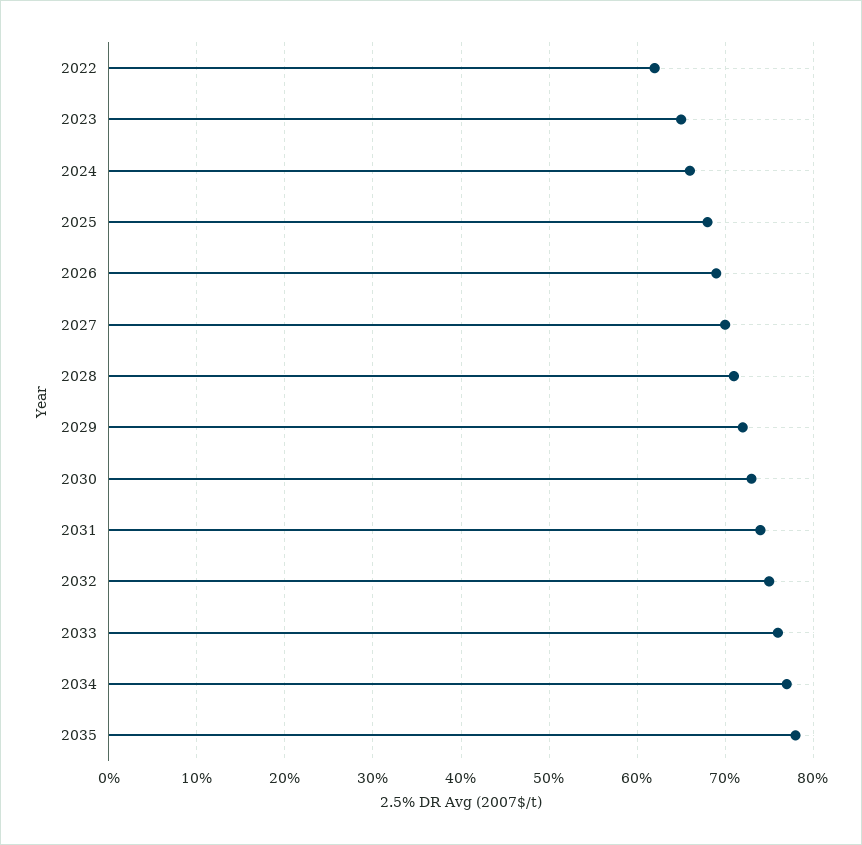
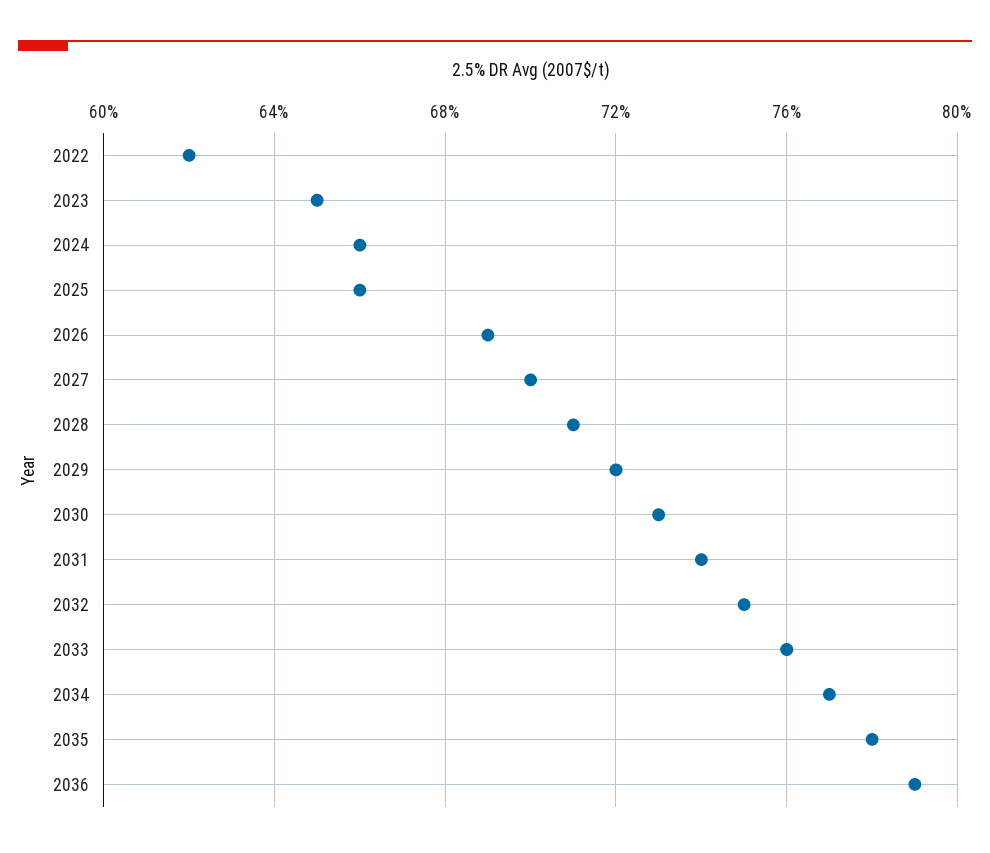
2025: 68 -> 66
2036: none -> 79

